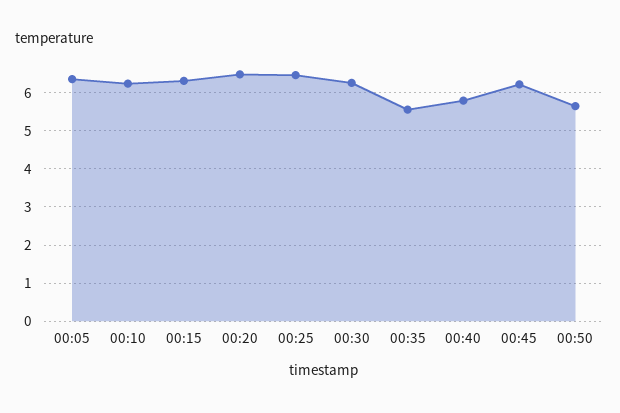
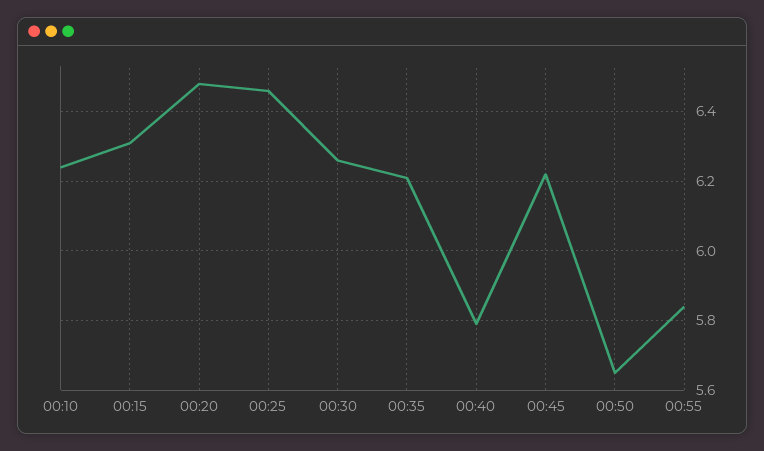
00:05: 6.4 -> none
00:35: 5.6 -> 6.2
00:55: none -> 5.85

